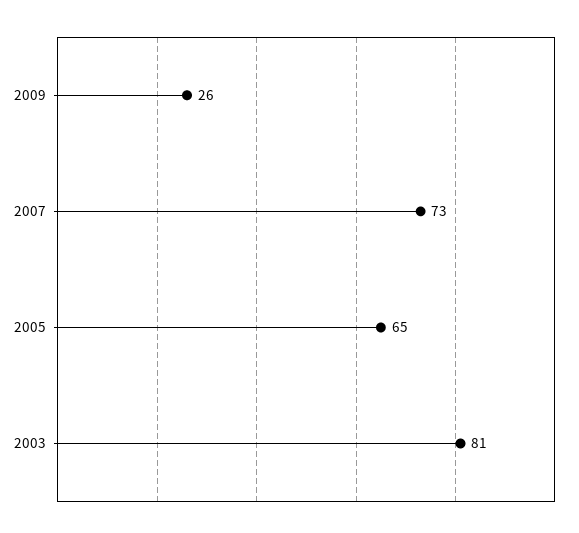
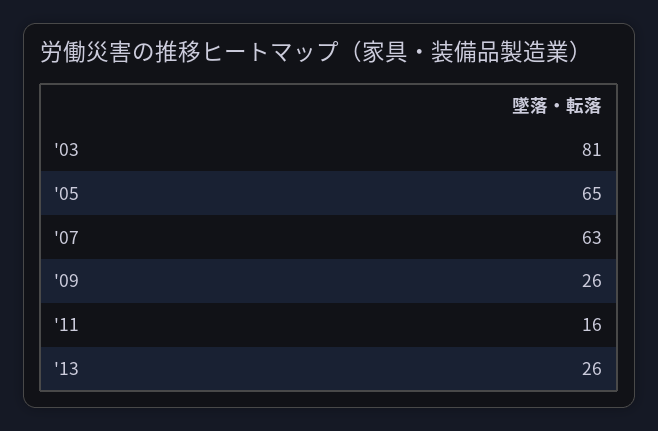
2007: 73 -> 63
'11: none -> 16
'13: none -> 26

